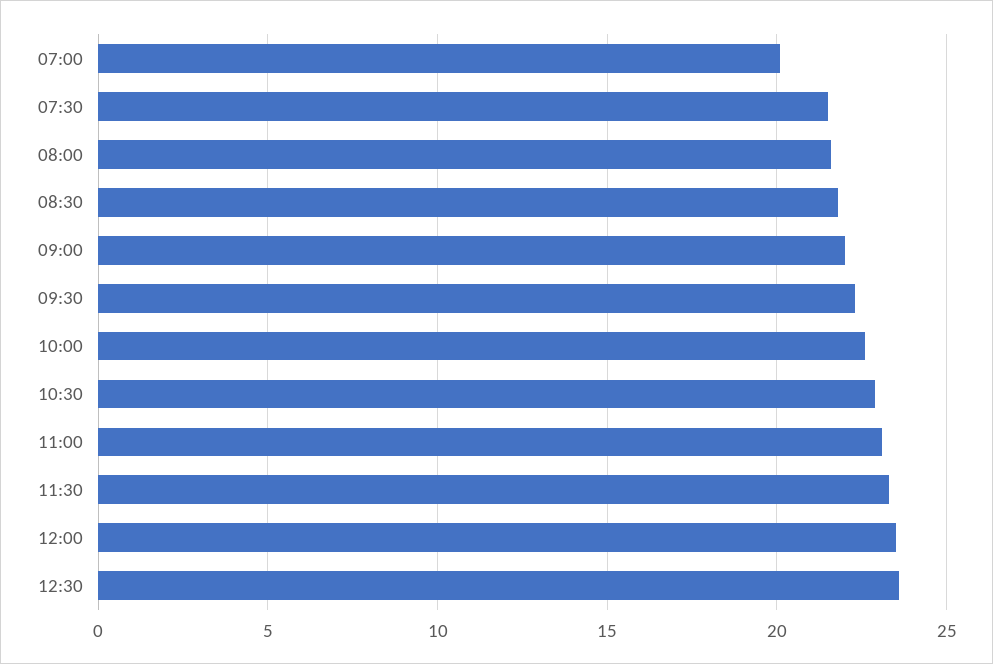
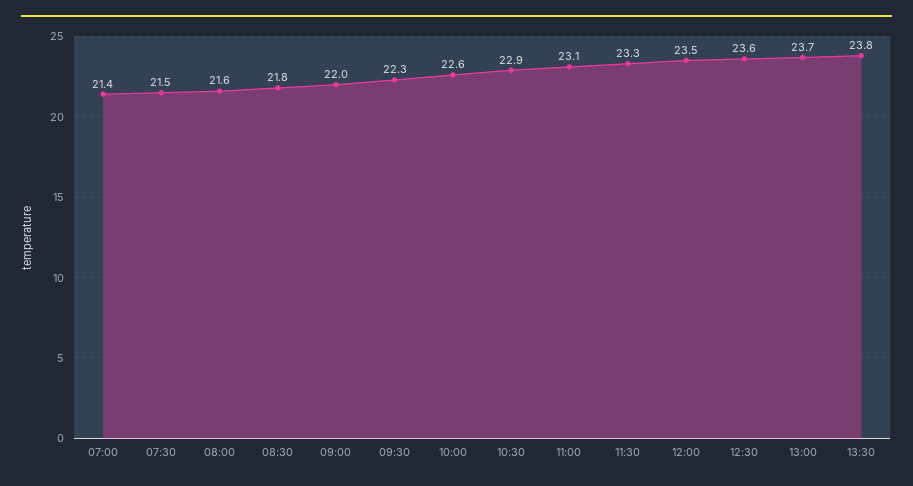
07:00: 20 -> 21.4
13:00: none -> 23.7
13:30: none -> 23.8

